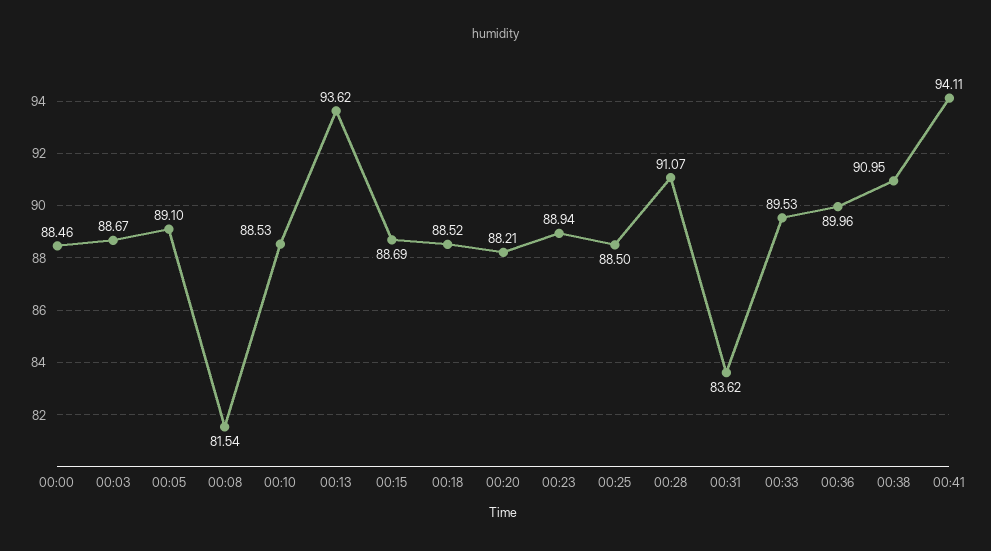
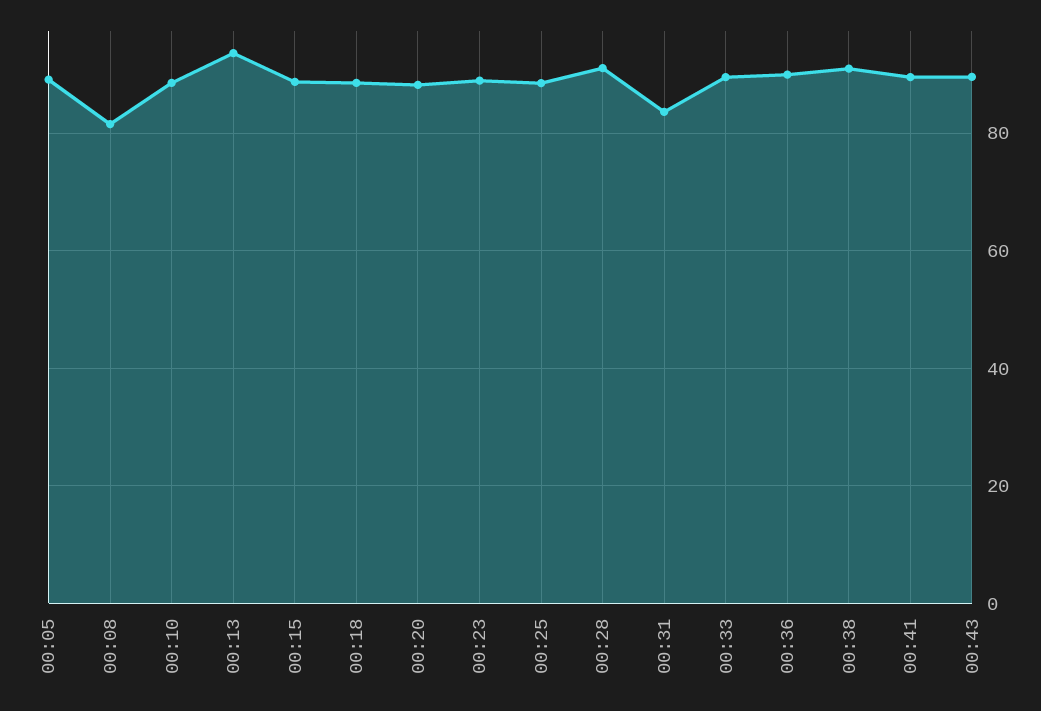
00:00: 88.46 -> none
00:03: 88.67 -> none
00:41: 94.11 -> 90
00:43: none -> 90

